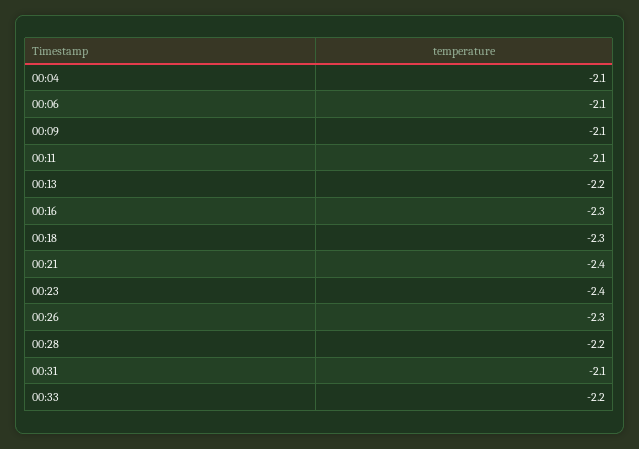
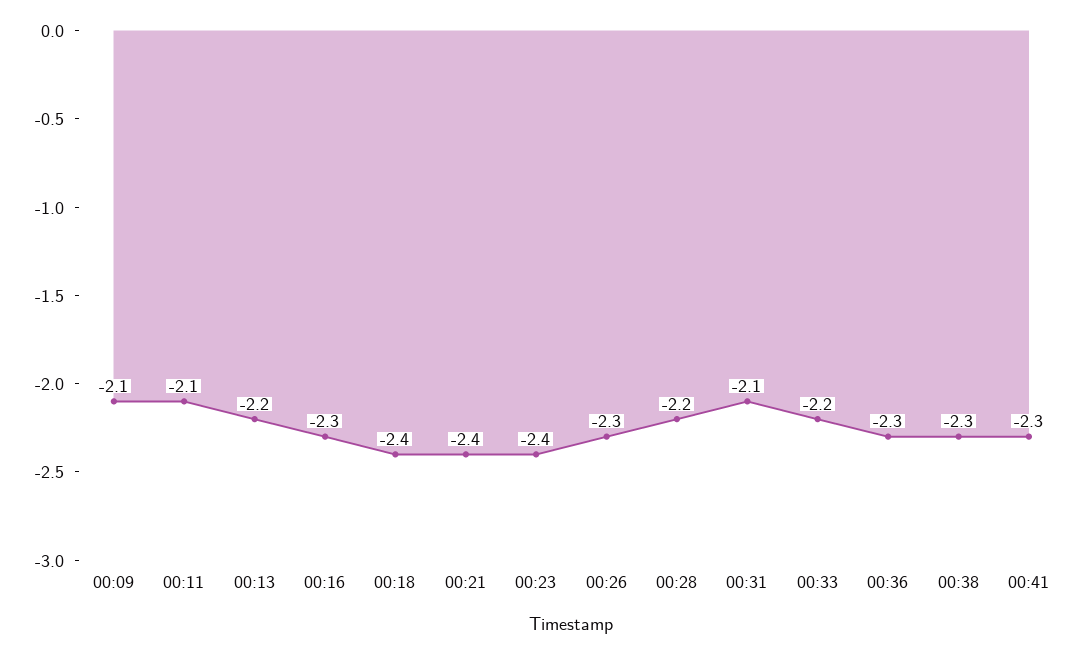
00:04: -2.1 -> none
00:06: -2.1 -> none
00:18: -2.3 -> -2.4
00:36: none -> -2.3
00:38: none -> -2.3
00:41: none -> -2.3

